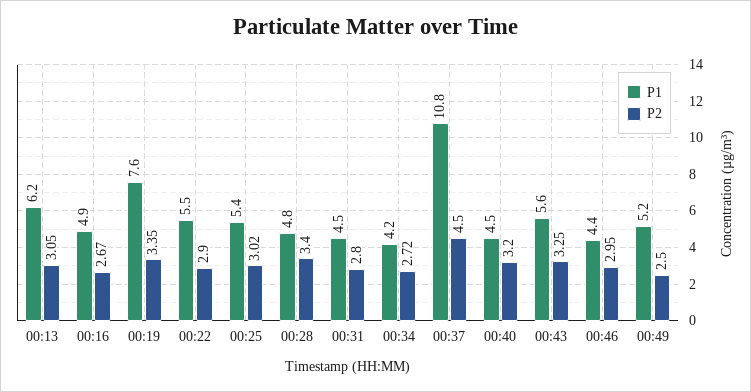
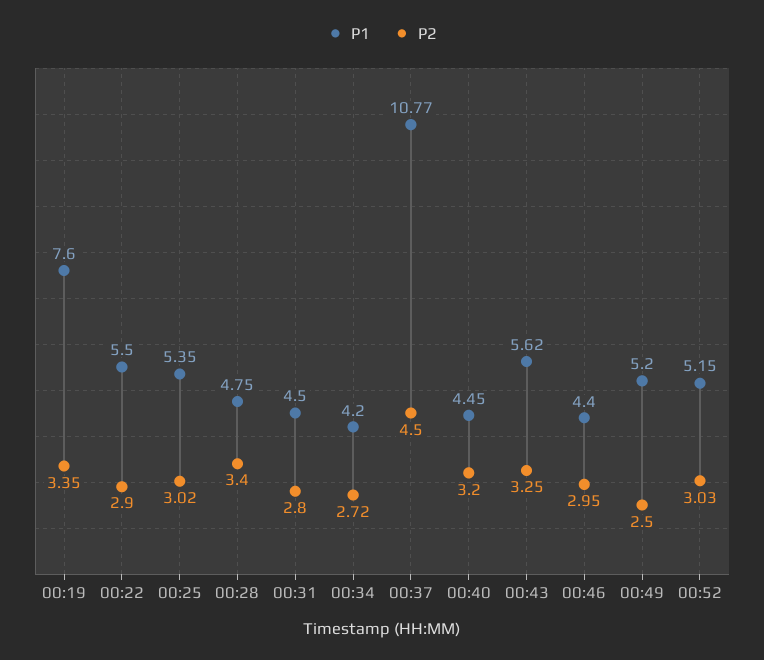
P1, 00:13: 6.2 -> none
P2, 00:13: 3.05 -> none
P1, 00:16: 4.9 -> none
P2, 00:16: 2.67 -> none
P1, 00:52: none -> 5.15
P2, 00:52: none -> 3.03

